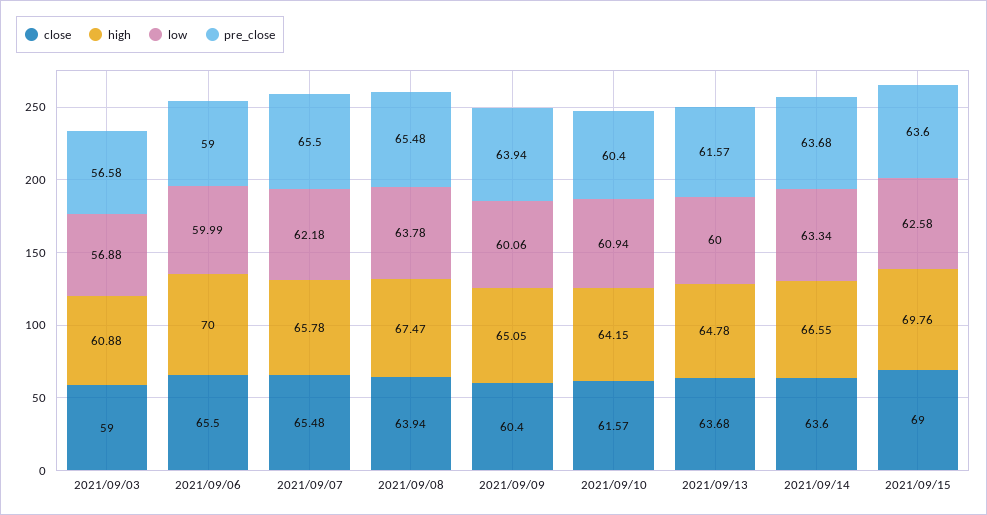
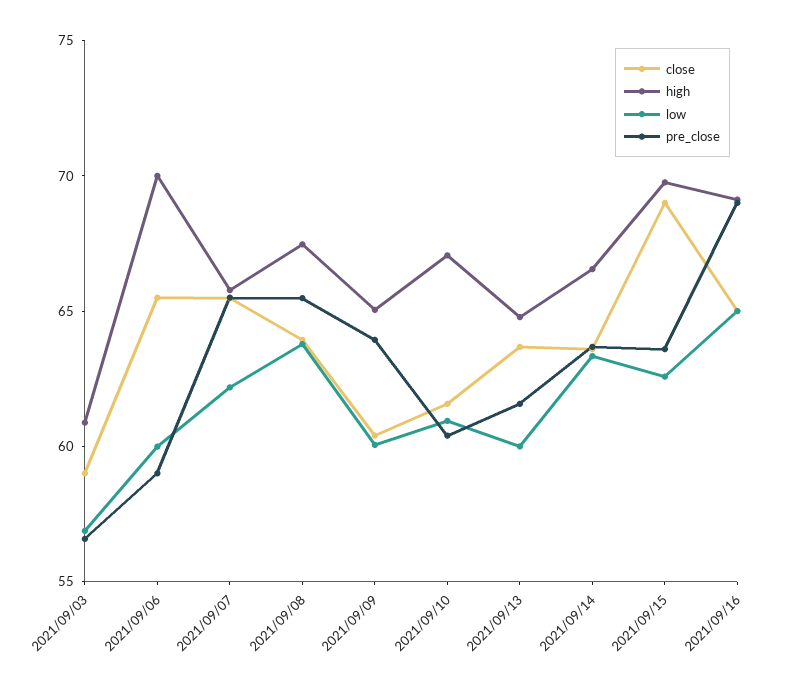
high, 2021/09/10: 64.15 -> 67
close, 2021/09/16: none -> 65
high, 2021/09/16: none -> 69
low, 2021/09/16: none -> 65
pre_close, 2021/09/16: none -> 69

